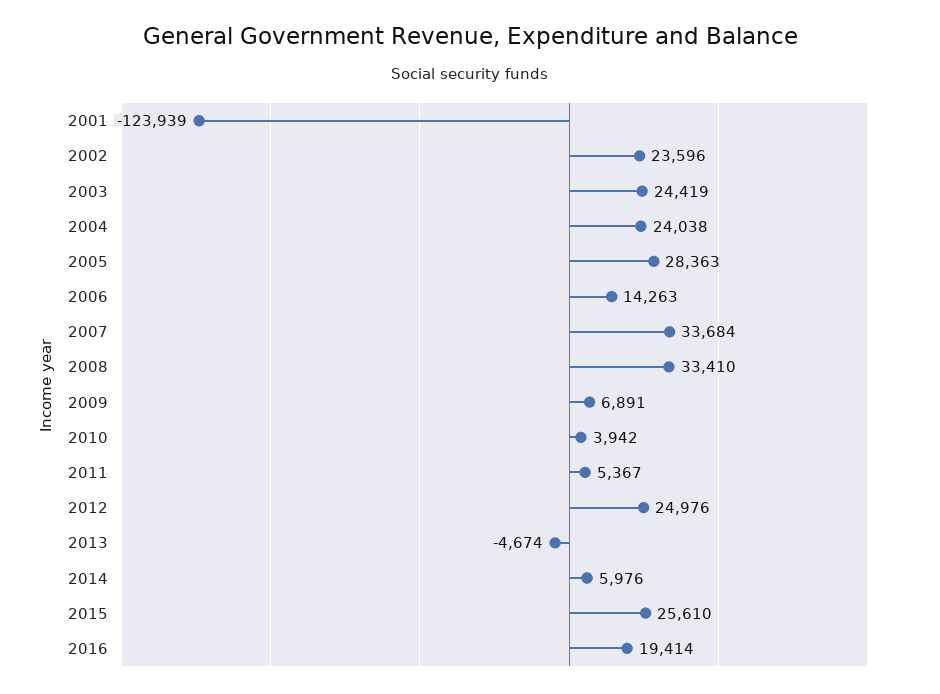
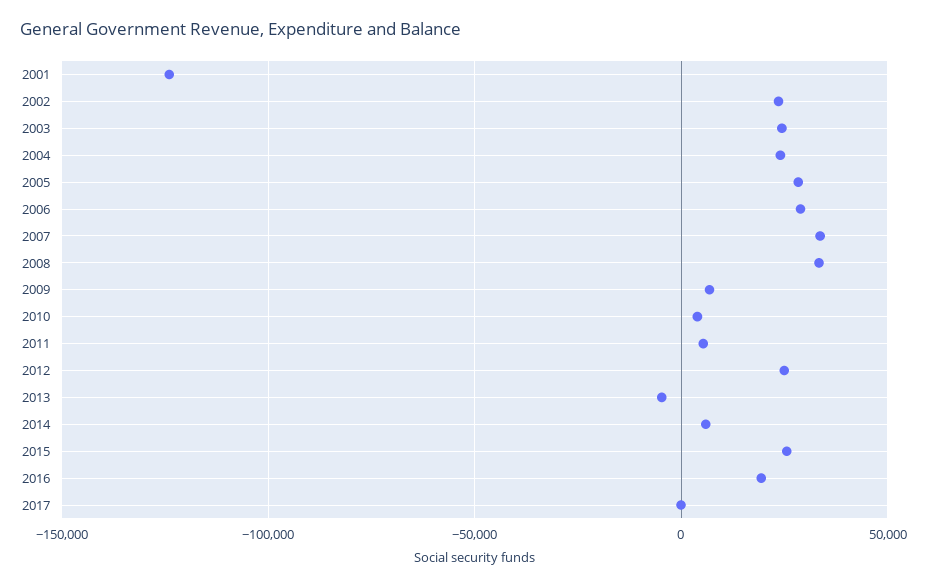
2006: 14263 -> 30000
2017: none -> 0

